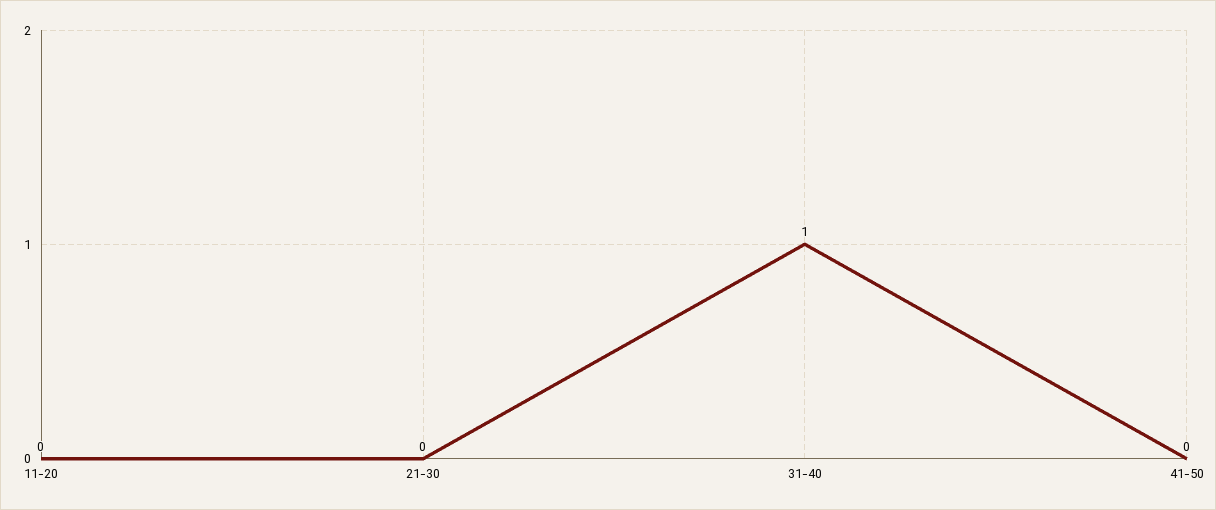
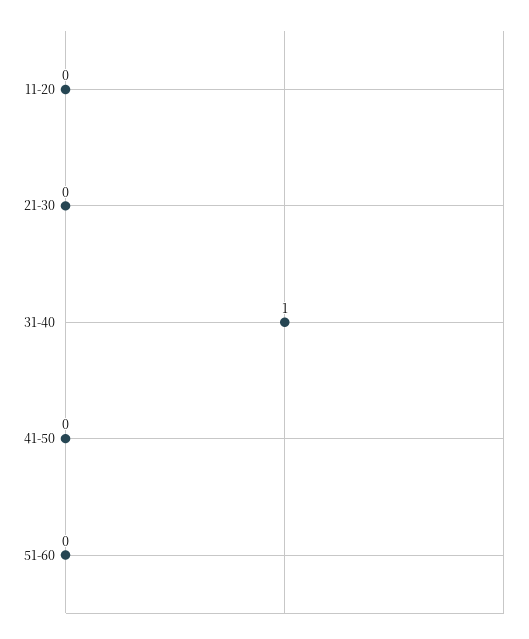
51-60: none -> 0

